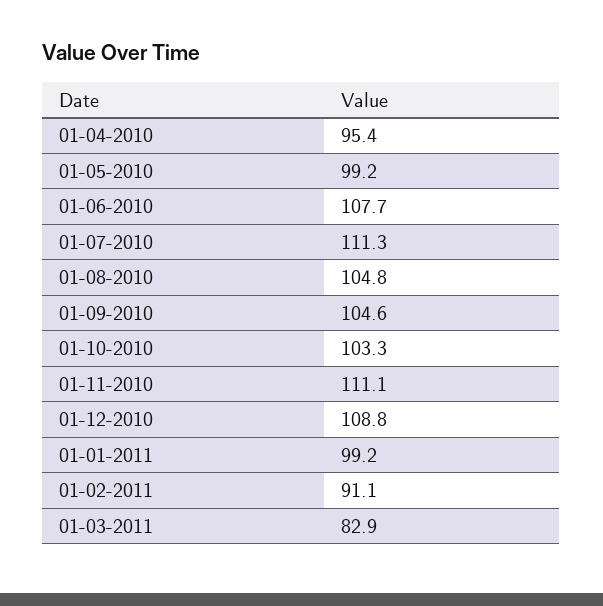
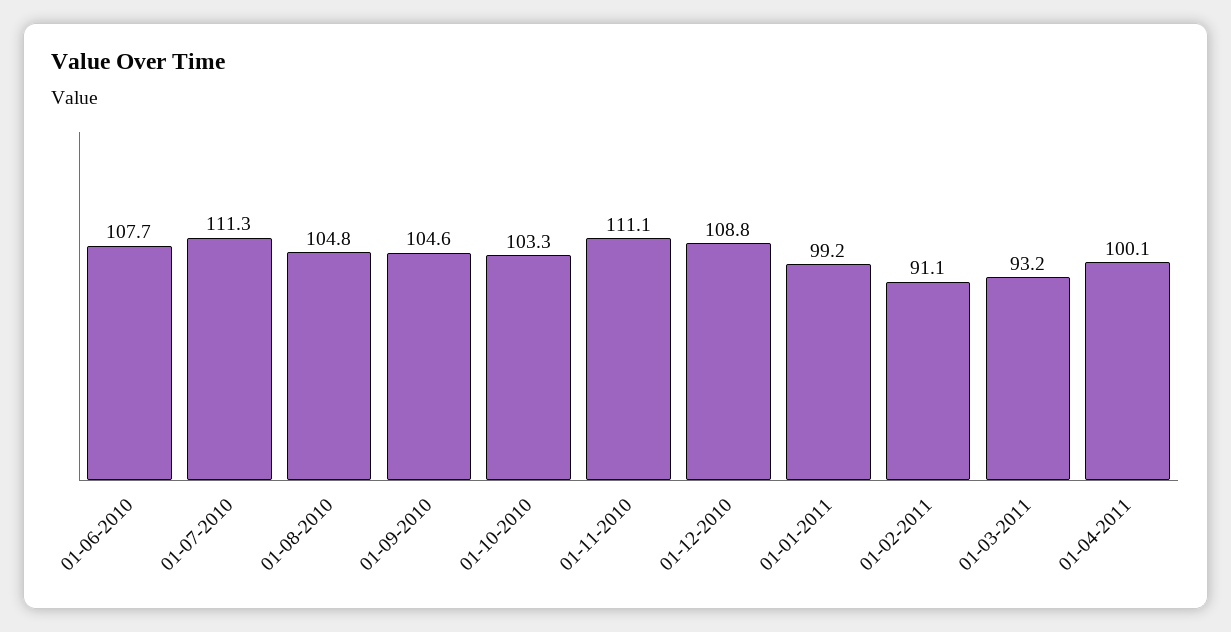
01-04-2010: 95.4 -> none
01-05-2010: 99.2 -> none
01-03-2011: 82.9 -> 93.2
01-04-2011: none -> 100.1

